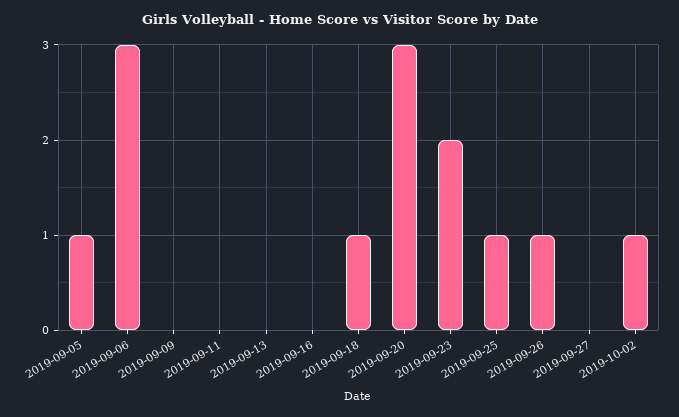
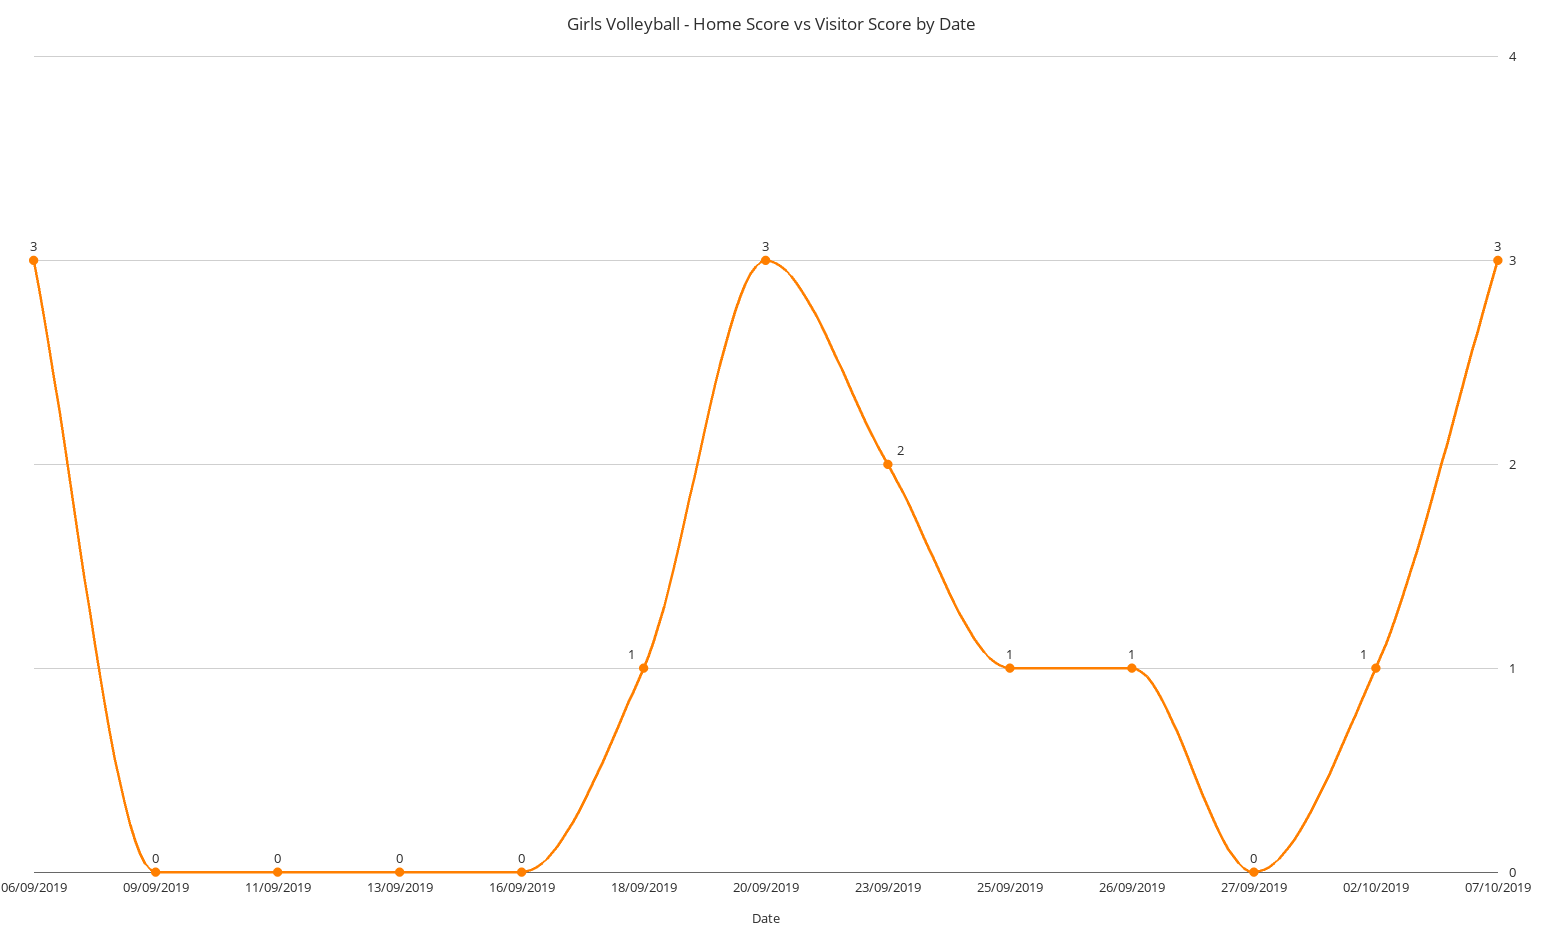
2019-09-05: 1 -> none
07/10/2019: none -> 3

